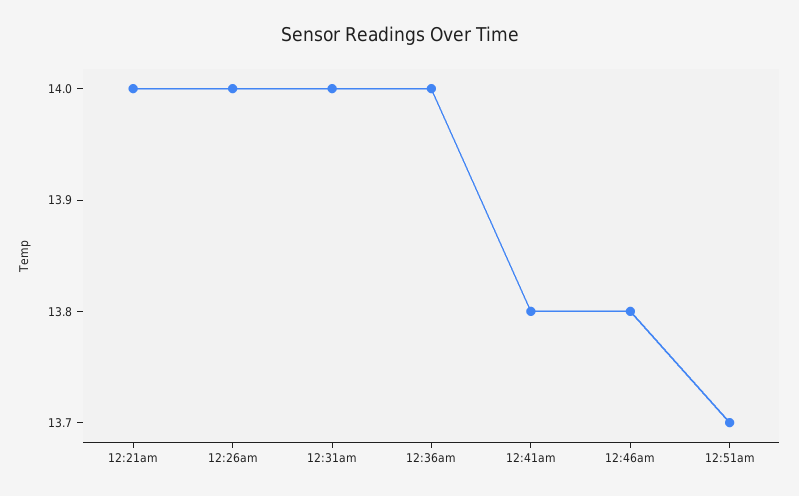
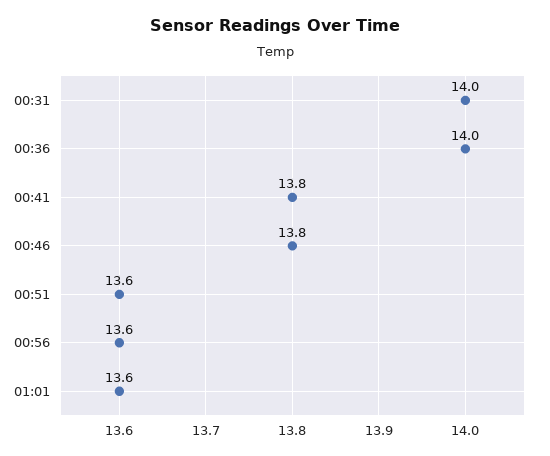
12:21am: 14 -> none
12:26am: 14 -> none
12:51am: 13.7 -> 13.6
00:56: none -> 13.6
01:01: none -> 13.6

